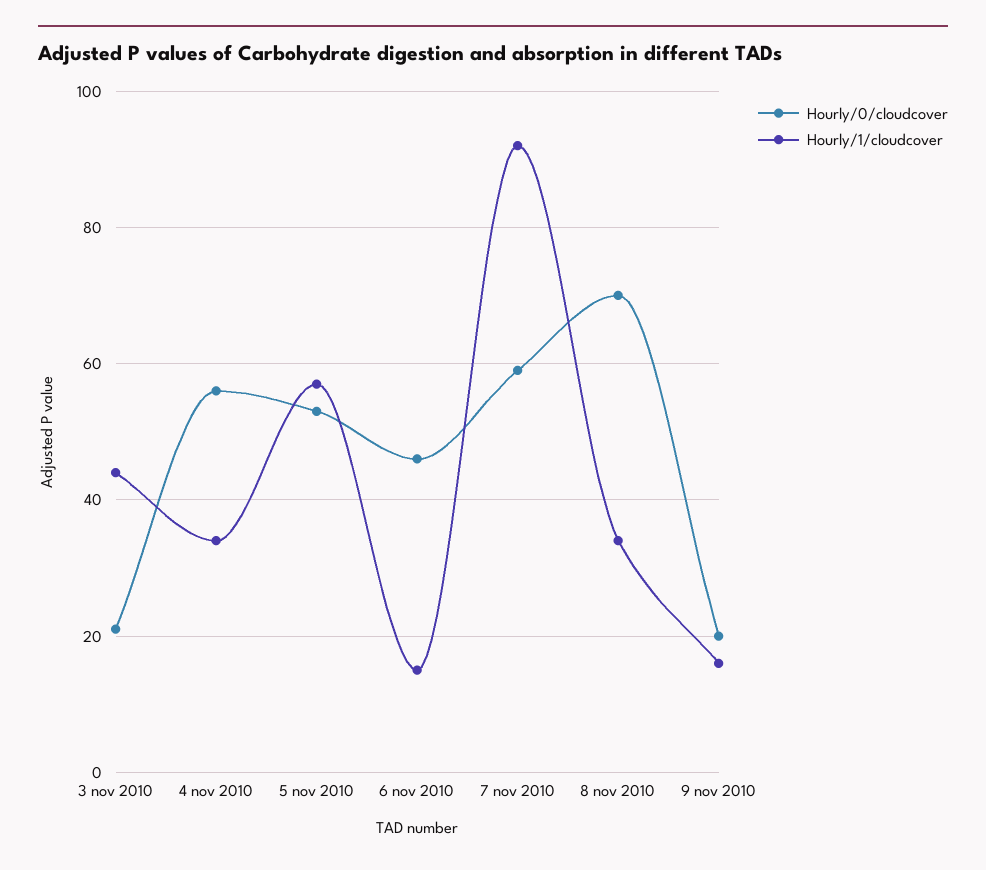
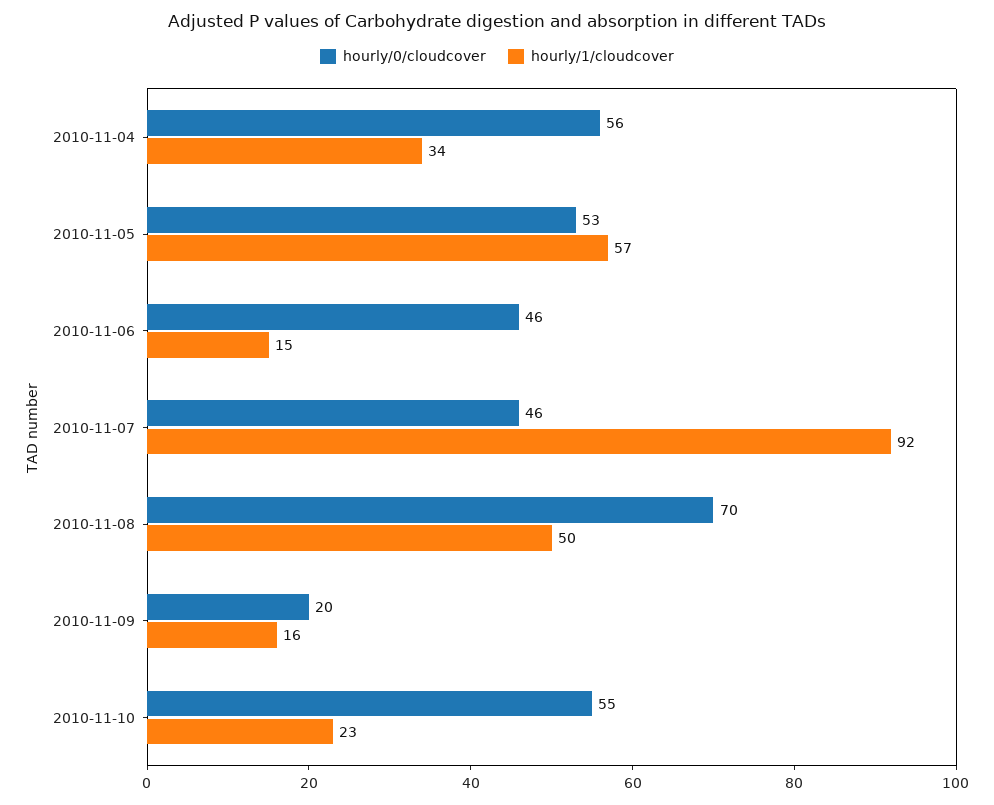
Hourly/0/cloudcover, 3 nov 2010: 20 -> none
Hourly/1/cloudcover, 3 nov 2010: 45 -> none
Hourly/0/cloudcover, 7 nov 2010: 60 -> 46
Hourly/1/cloudcover, 8 nov 2010: 35 -> 50
Hourly/0/cloudcover, 2010-11-10: none -> 55
Hourly/1/cloudcover, 2010-11-10: none -> 23

